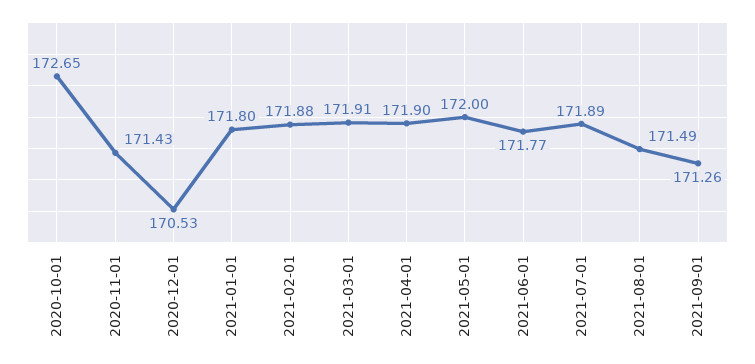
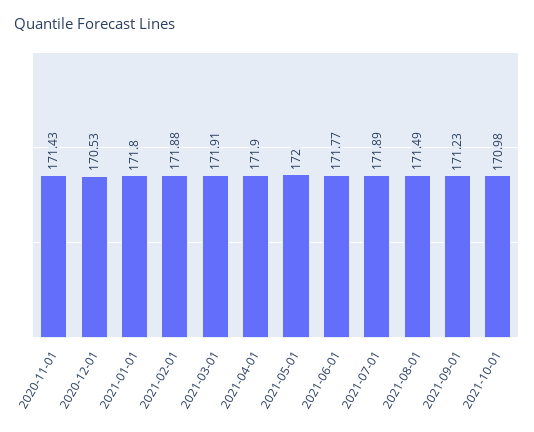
2020-10-01: 172.65 -> none
2021-09-01: 171.26 -> 171.23
2021-10-01: none -> 170.98

